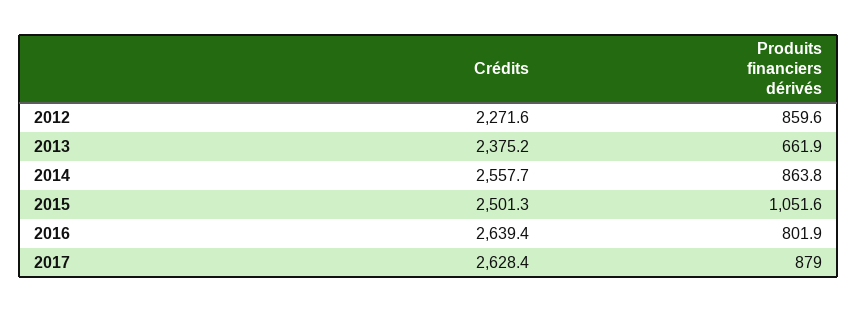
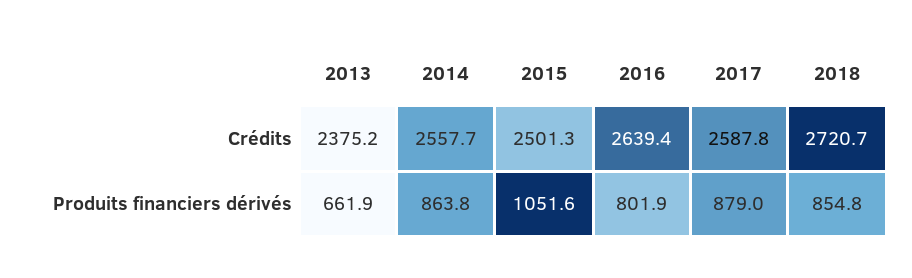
Crédits, 2012: 2271.6 -> none
Produits financiers dérivés, 2012: 859.6 -> none
Crédits, 2017: 2628.4 -> 2587.8
Crédits, 2018: none -> 2720.7
Produits financiers dérivés, 2018: none -> 854.8

